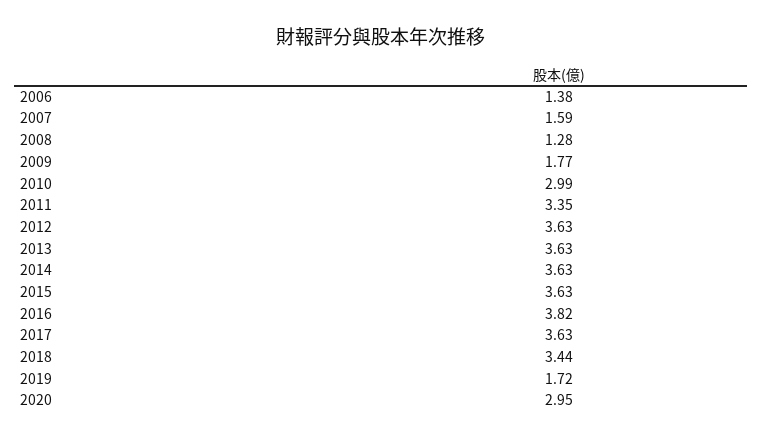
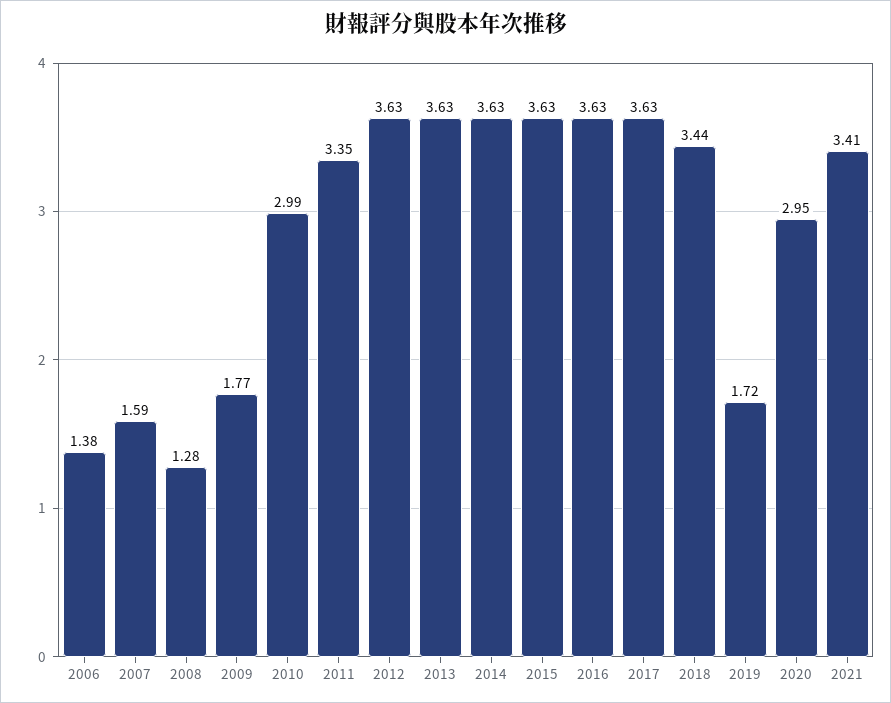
2016: 3.82 -> 3.63
2021: none -> 3.41

